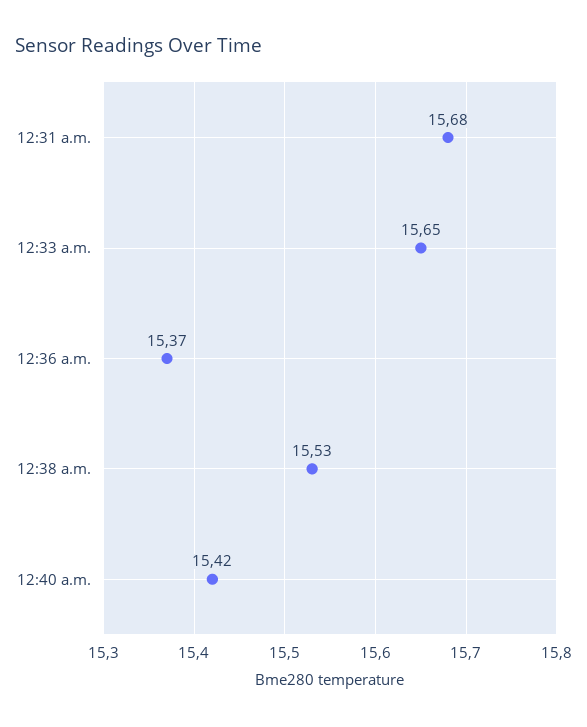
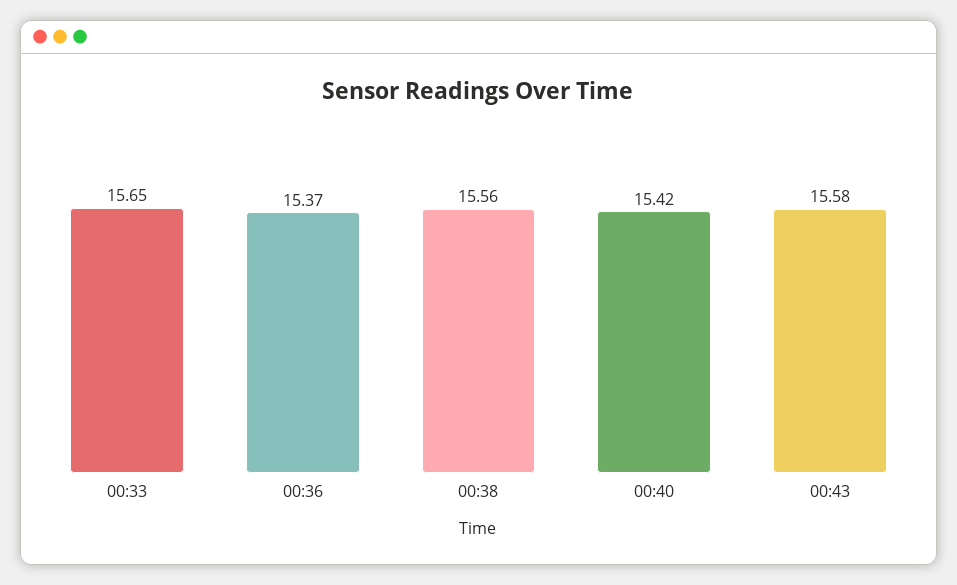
12:31 a.m.: 15.68 -> none
12:38 a.m.: 15.53 -> 15.56
00:43: none -> 15.58

